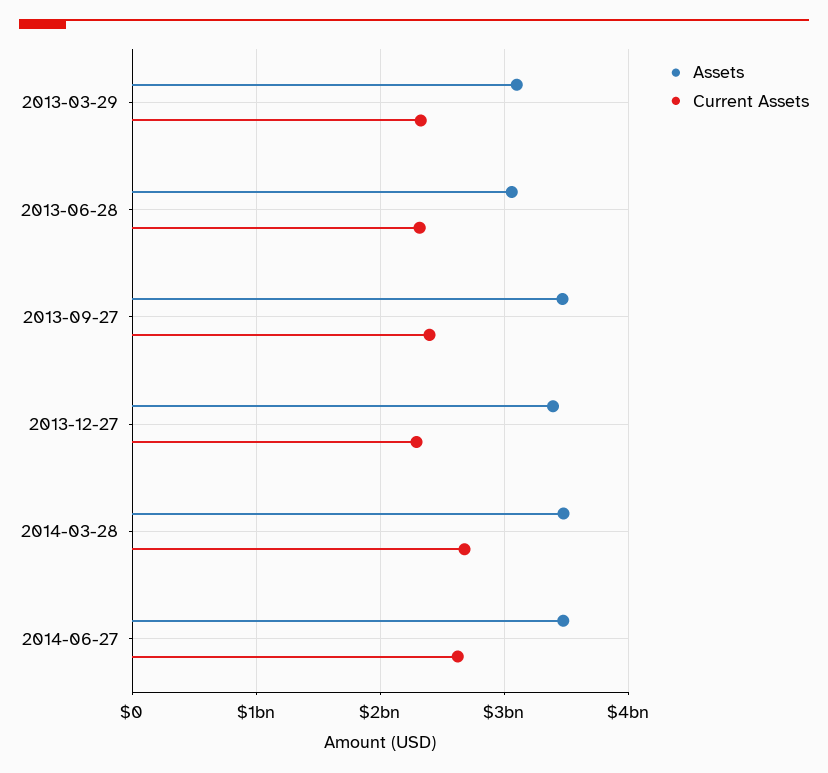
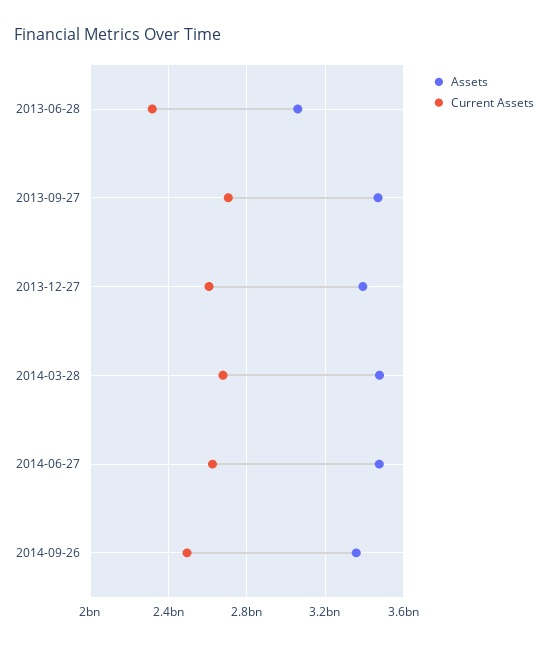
Assets, 2013-03-29: 3100000000 -> none
Current Assets, 2013-03-29: 2300000000 -> none
Current Assets, 2013-09-27: 2400000000 -> 2700000000
Current Assets, 2013-12-27: 2300000000 -> 2600000000
Assets, 2014-09-26: none -> 3350000000
Current Assets, 2014-09-26: none -> 2500000000

